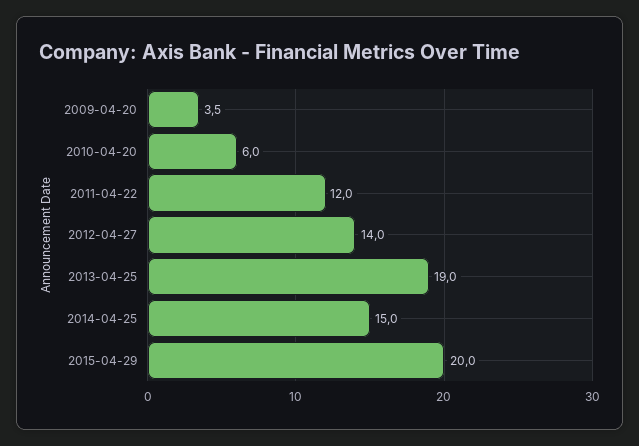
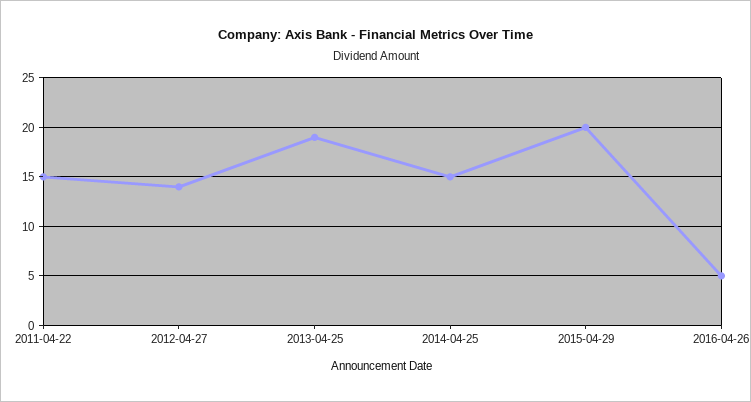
2009-04-20: 3.5 -> none
2010-04-20: 6 -> none
2011-04-22: 12 -> 15
2016-04-26: none -> 5

